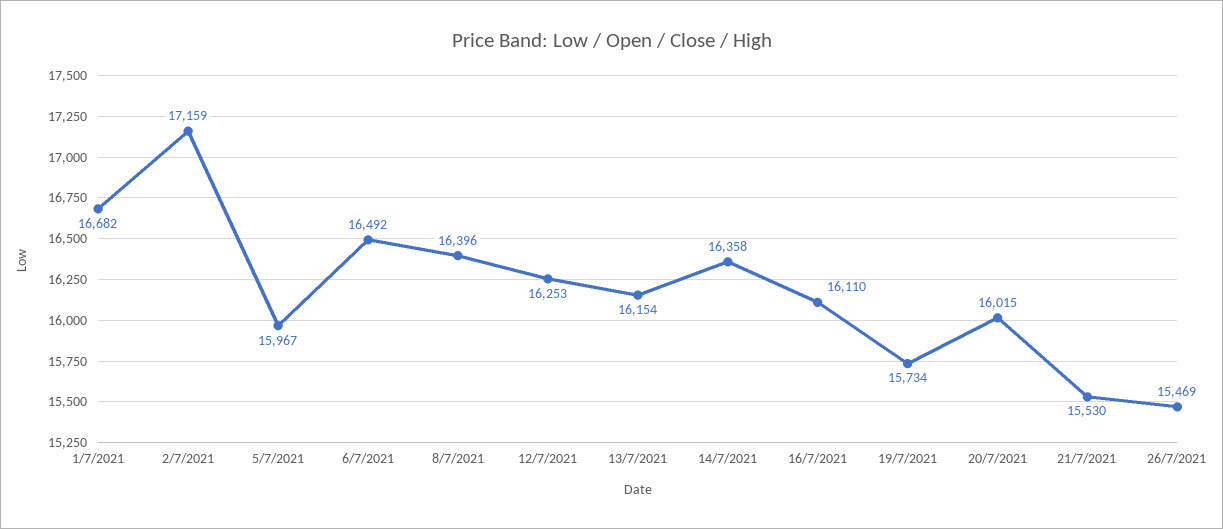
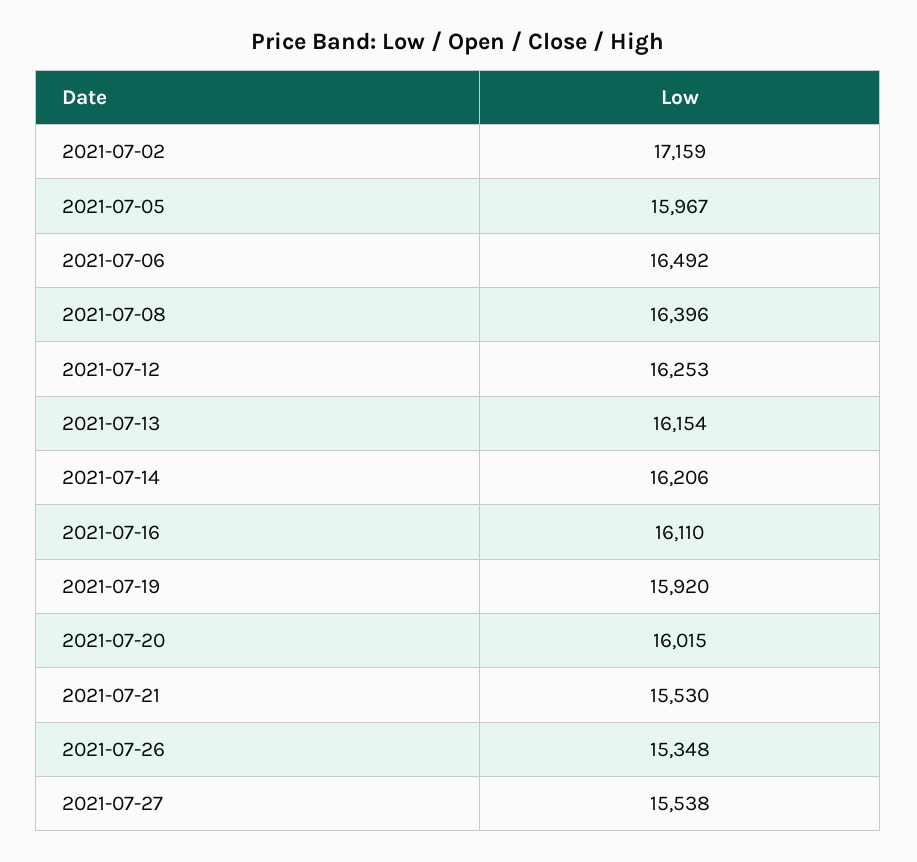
1/7/2021: 16682 -> none
14/7/2021: 16358 -> 16206
19/7/2021: 15734 -> 15920
26/7/2021: 15469 -> 15348
2021-07-27: none -> 15538

